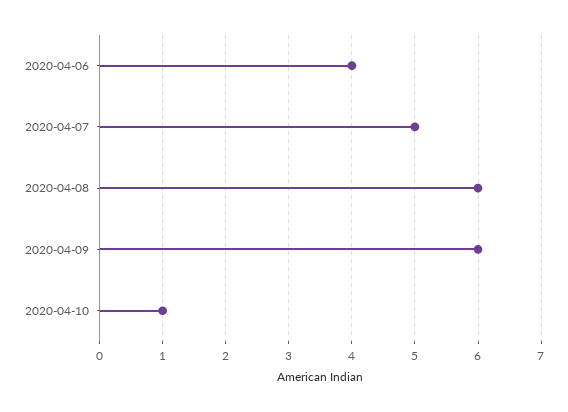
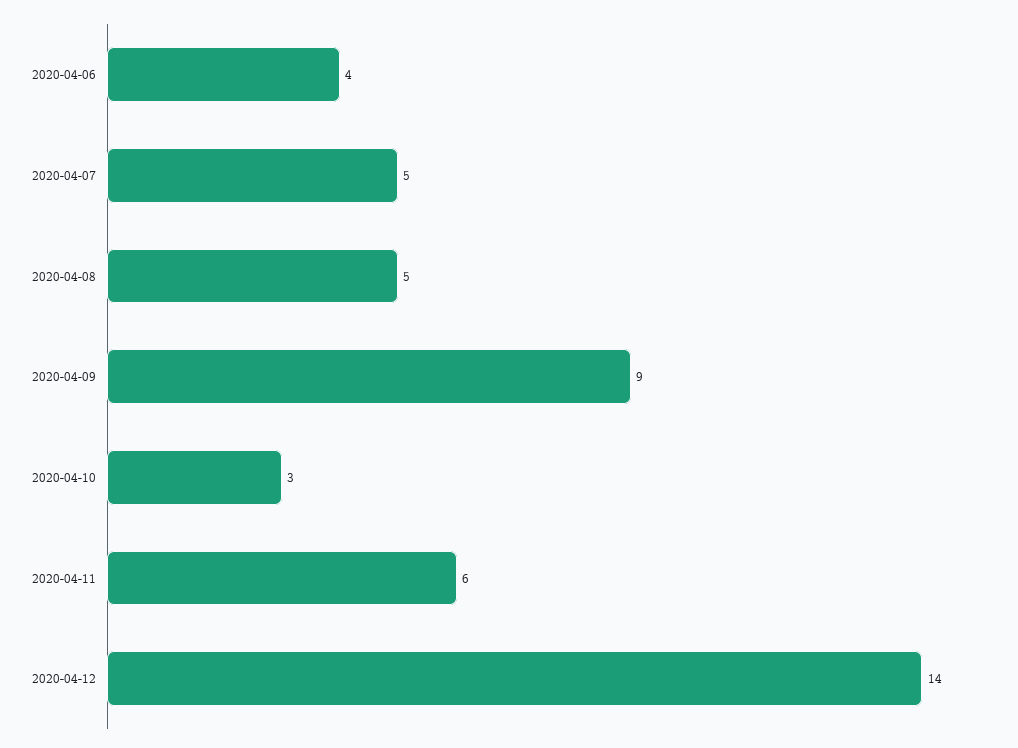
2020-04-08: 6 -> 5
2020-04-09: 6 -> 9
2020-04-10: 1 -> 3
2020-04-11: none -> 6
2020-04-12: none -> 14

